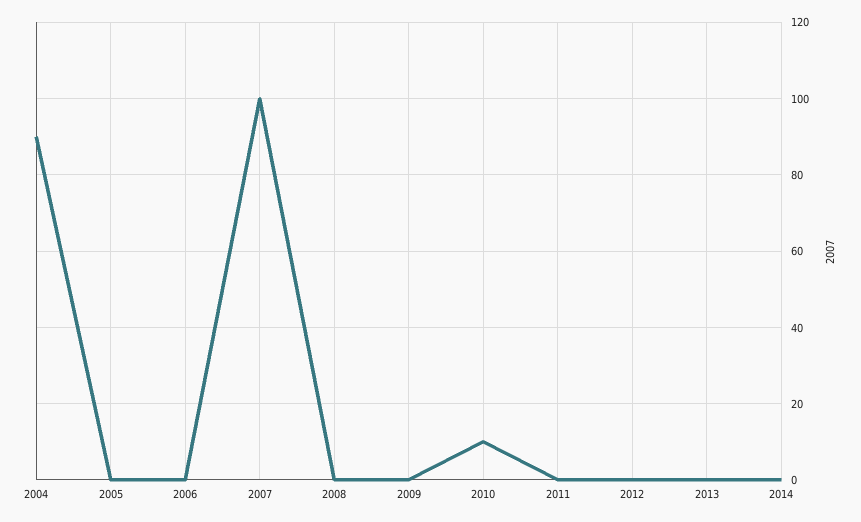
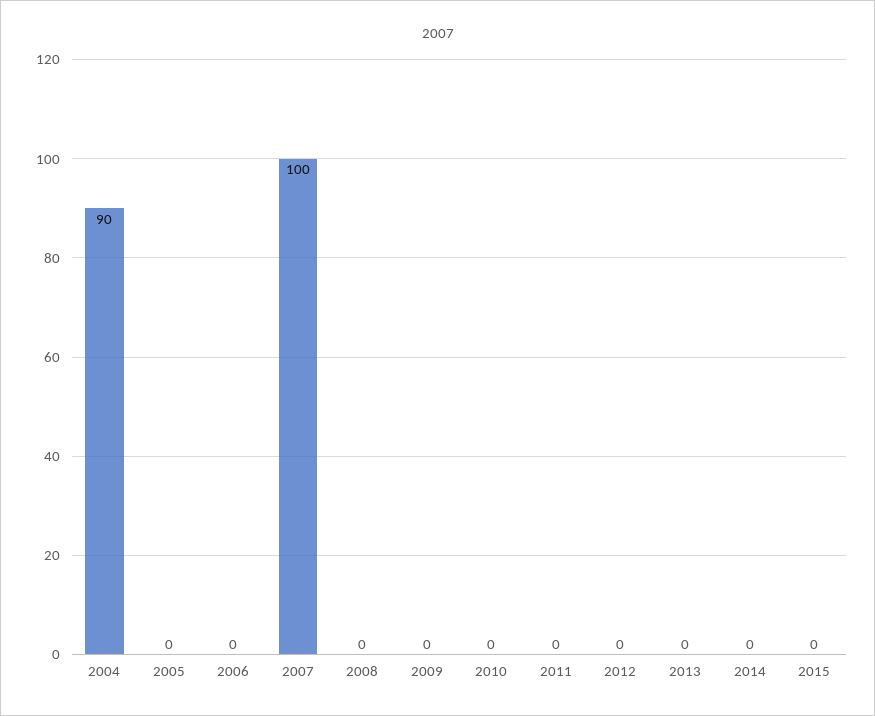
2010: 10 -> 0
2015: none -> 0

